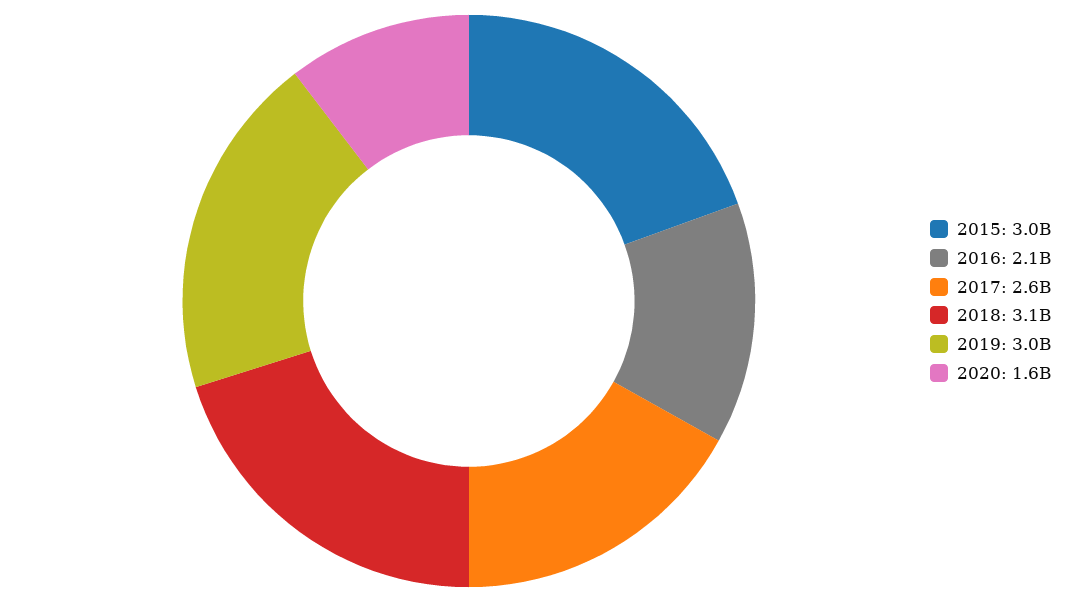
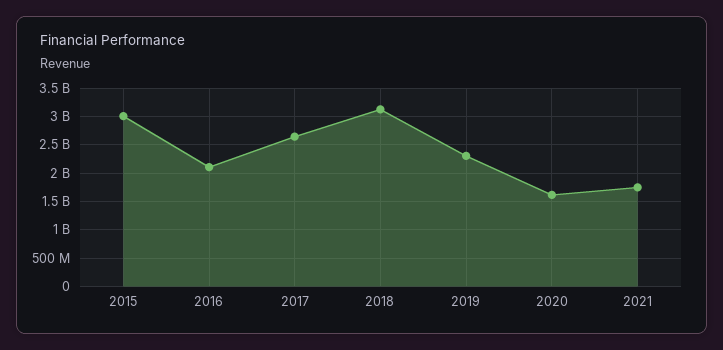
2019: 3000000000 -> 2250000000
2021: none -> 1750000000

